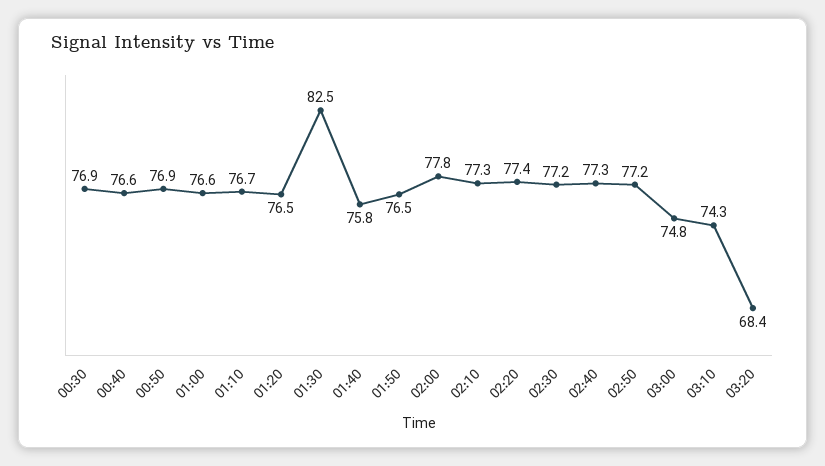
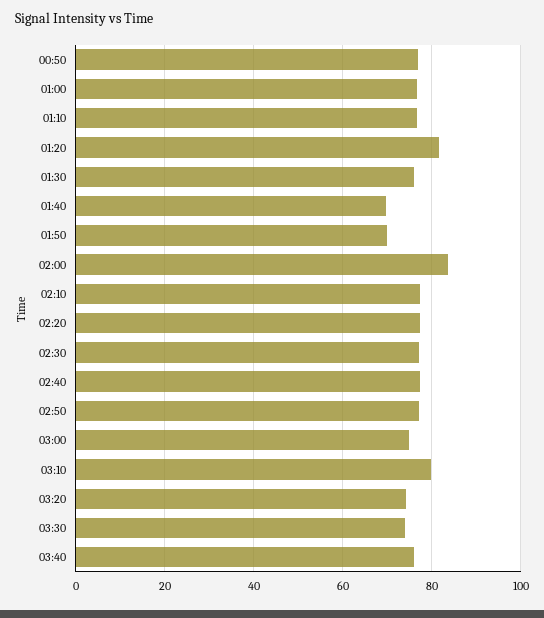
00:30: 76.9 -> none
00:40: 76.6 -> none
01:20: 76.5 -> 82
01:30: 82.5 -> 76
01:40: 75.8 -> 70
01:50: 76.5 -> 70
02:00: 77.8 -> 84
03:10: 74.3 -> 80
03:20: 68.4 -> 74
03:30: none -> 74
03:40: none -> 76

